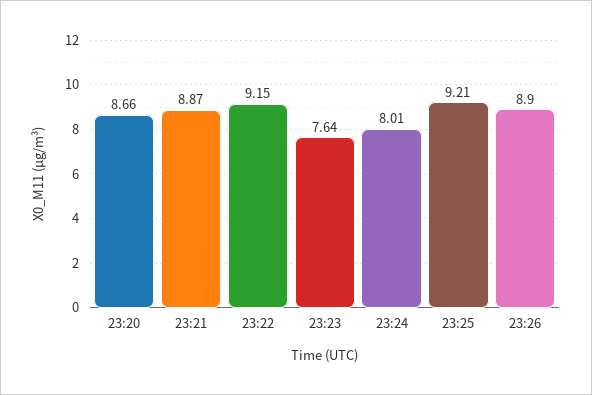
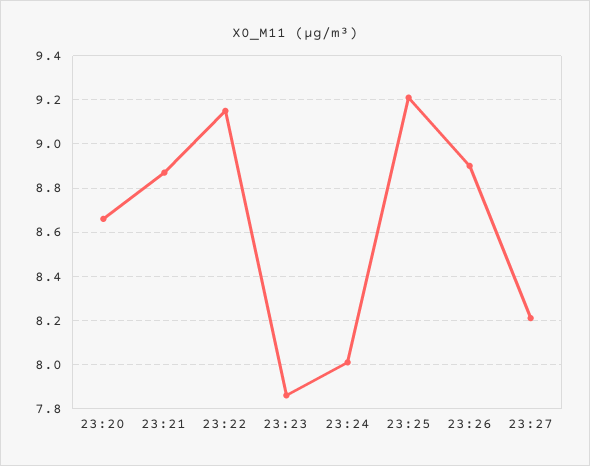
23:23: 7.64 -> 7.85
23:27: none -> 8.2

